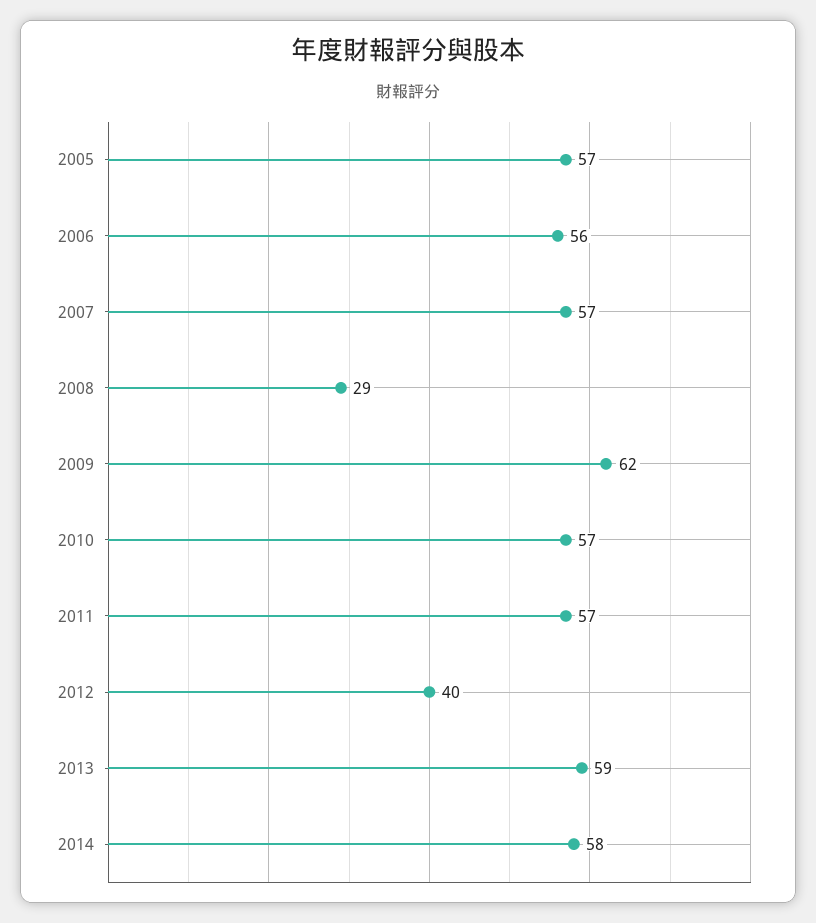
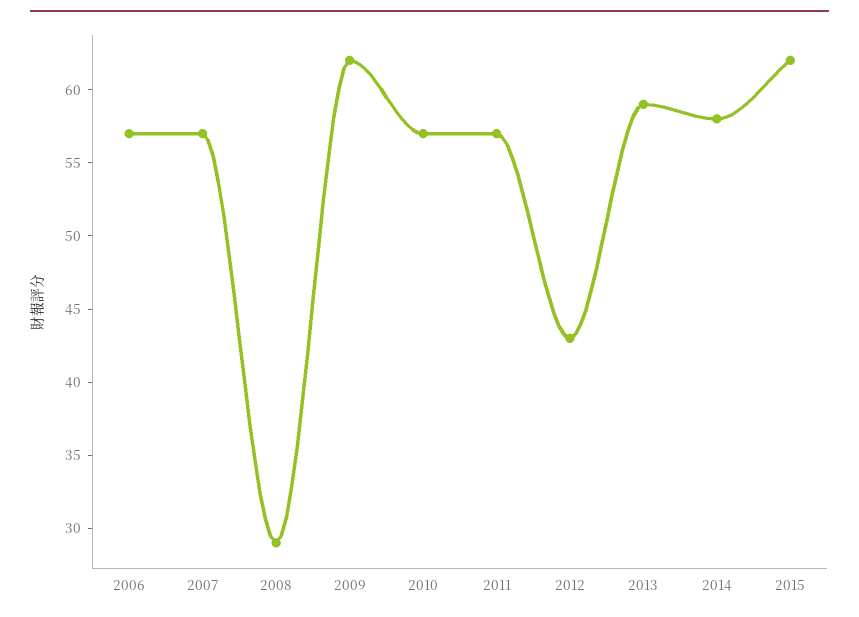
2005: 57 -> none
2006: 56 -> 57
2012: 40 -> 43
2015: none -> 62

